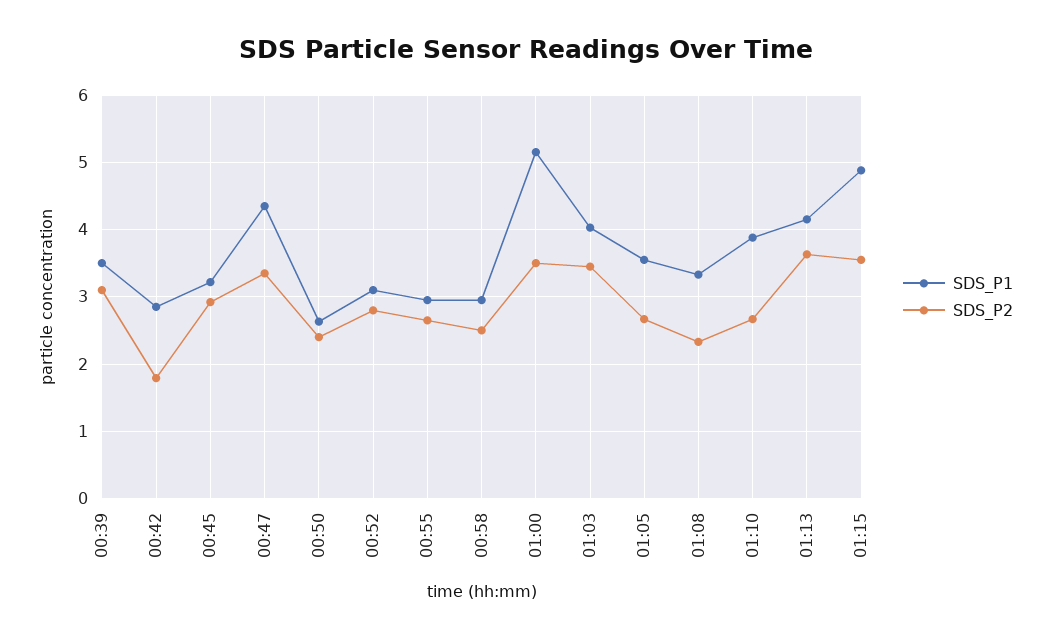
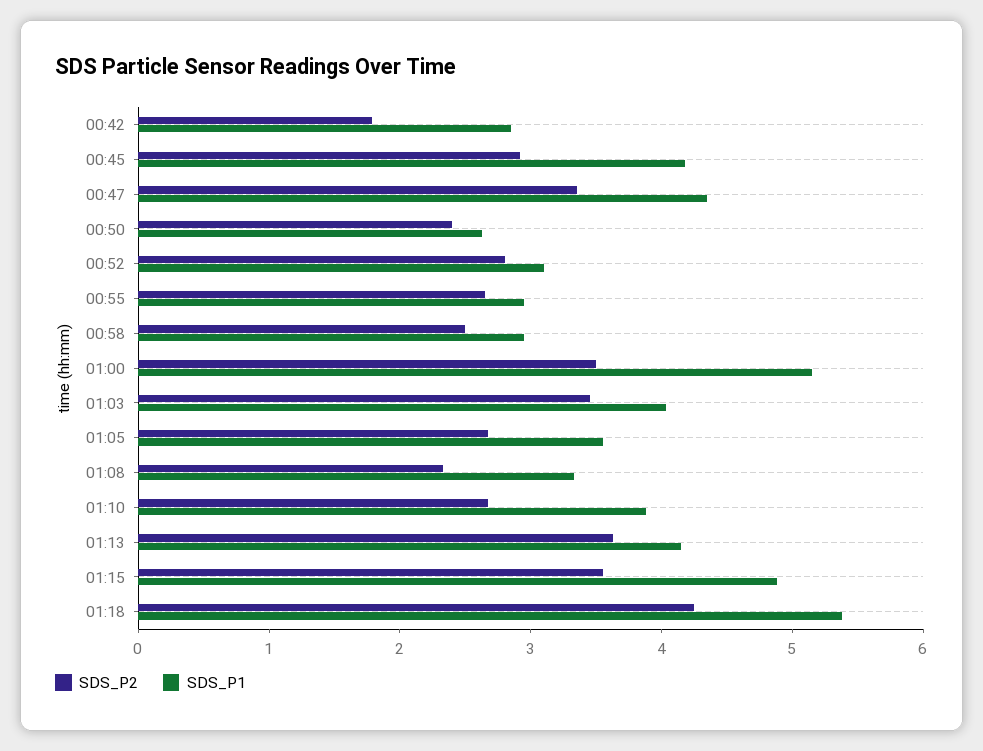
SDS_P1, 00:39: 3.5 -> none
SDS_P2, 00:39: 3.1 -> none
SDS_P1, 00:45: 3.2 -> 4.2
SDS_P2, 01:18: none -> 4.2
SDS_P1, 01:18: none -> 5.4

